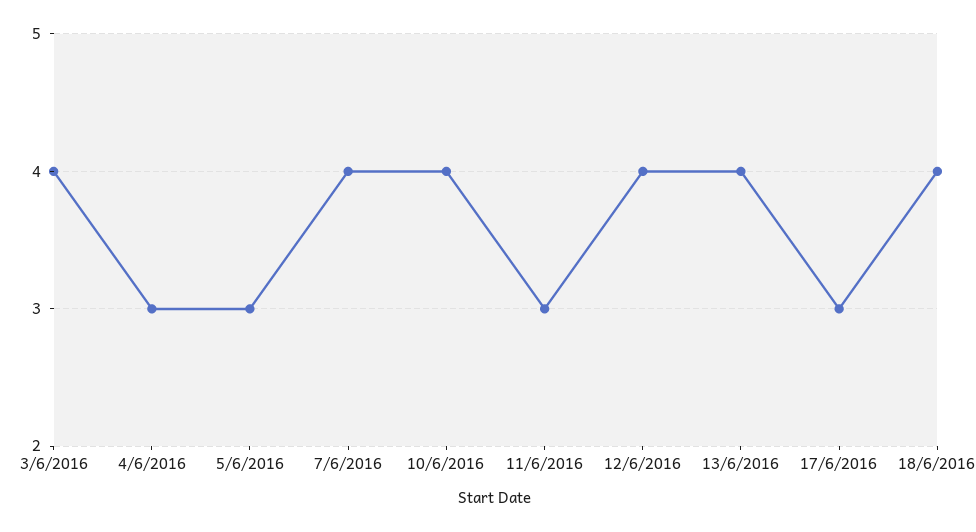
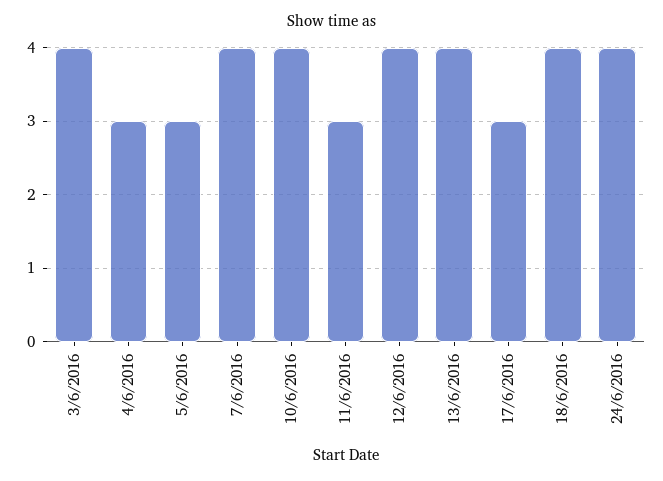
24/6/2016: none -> 4

